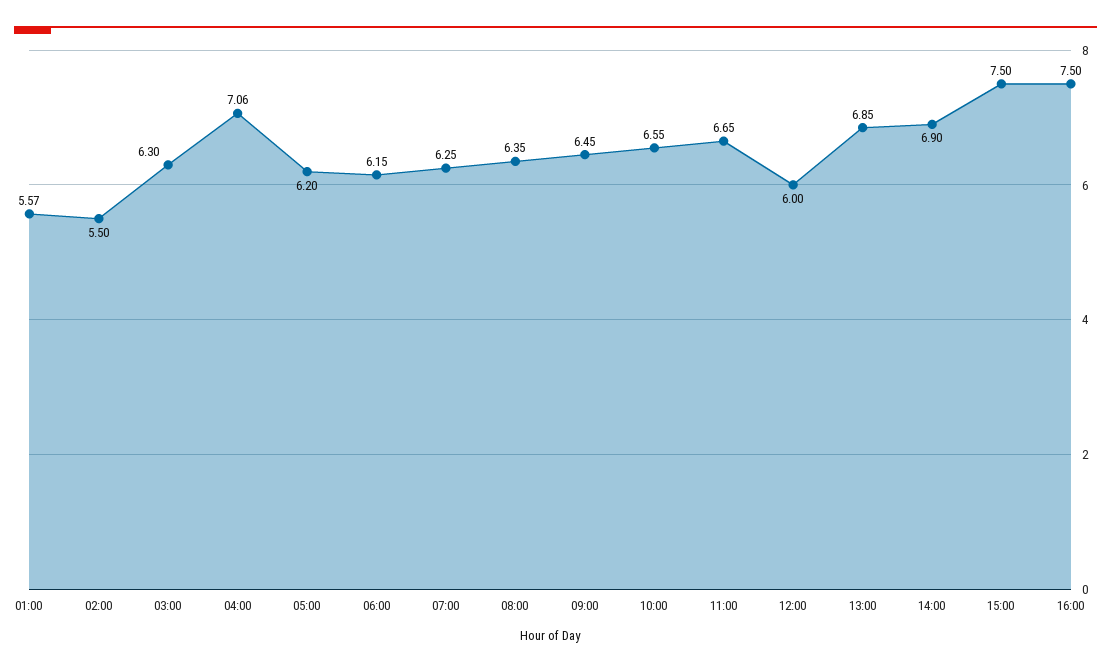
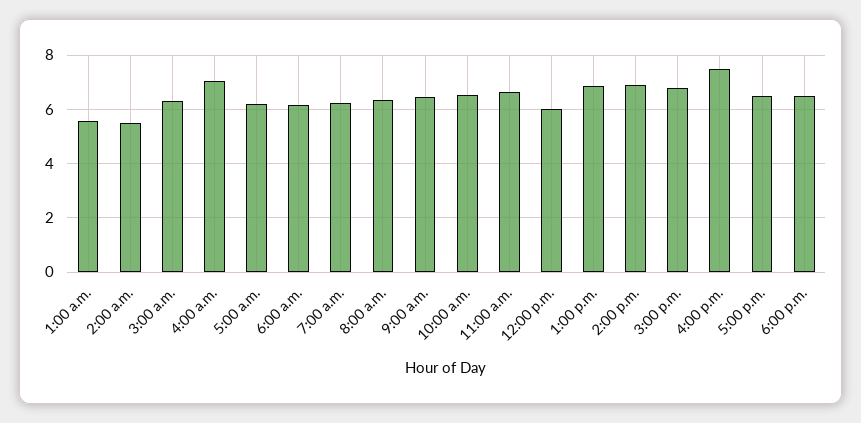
15:00: 7.5 -> 6.75
5:00 p.m.: none -> 6.5
6:00 p.m.: none -> 6.5

